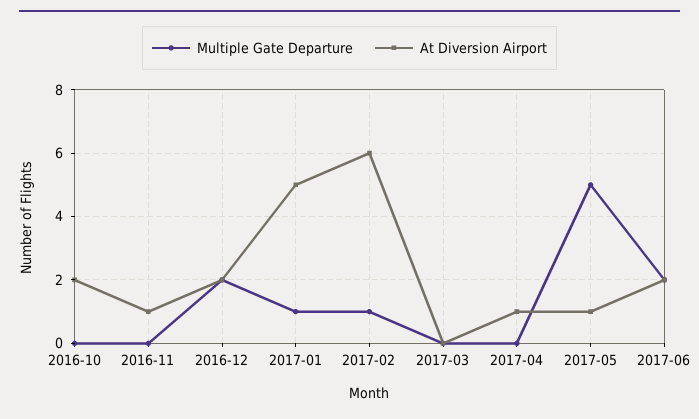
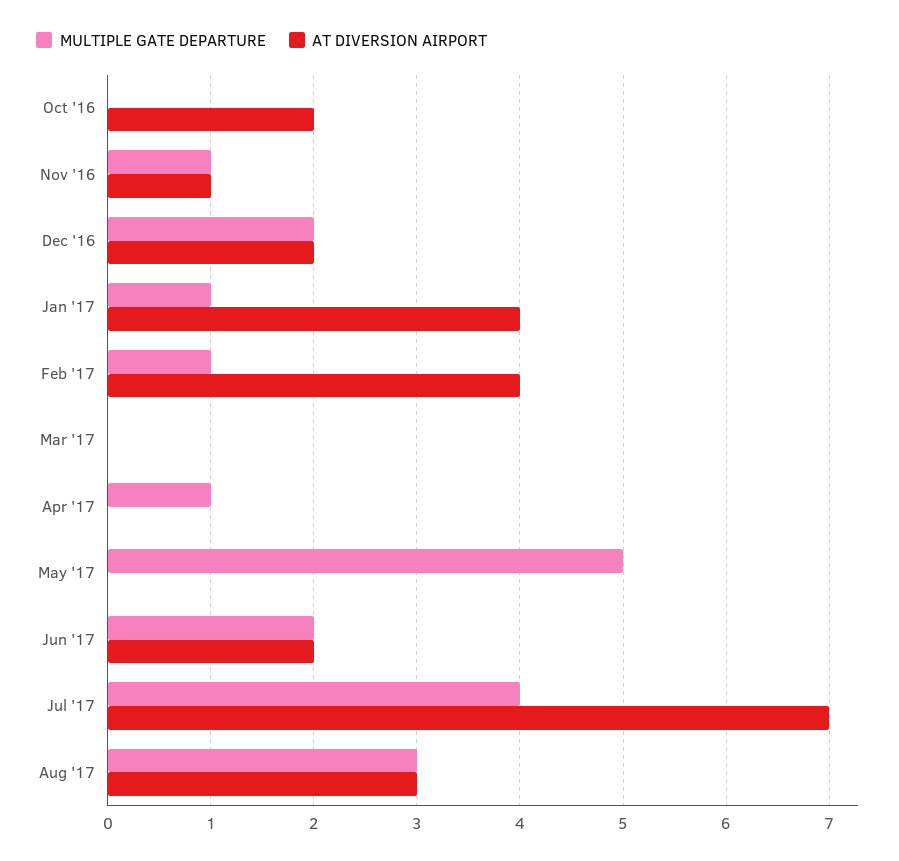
Multiple Gate Departure, 2016-11: 0 -> 1
At Diversion Airport, 2017-01: 5 -> 4
At Diversion Airport, 2017-02: 6 -> 4
Multiple Gate Departure, 2017-04: 0 -> 1
At Diversion Airport, 2017-04: 1 -> 0
At Diversion Airport, 2017-05: 1 -> 0
Multiple Gate Departure, Jul '17: none -> 4
At Diversion Airport, Jul '17: none -> 7
Multiple Gate Departure, Aug '17: none -> 3
At Diversion Airport, Aug '17: none -> 3

